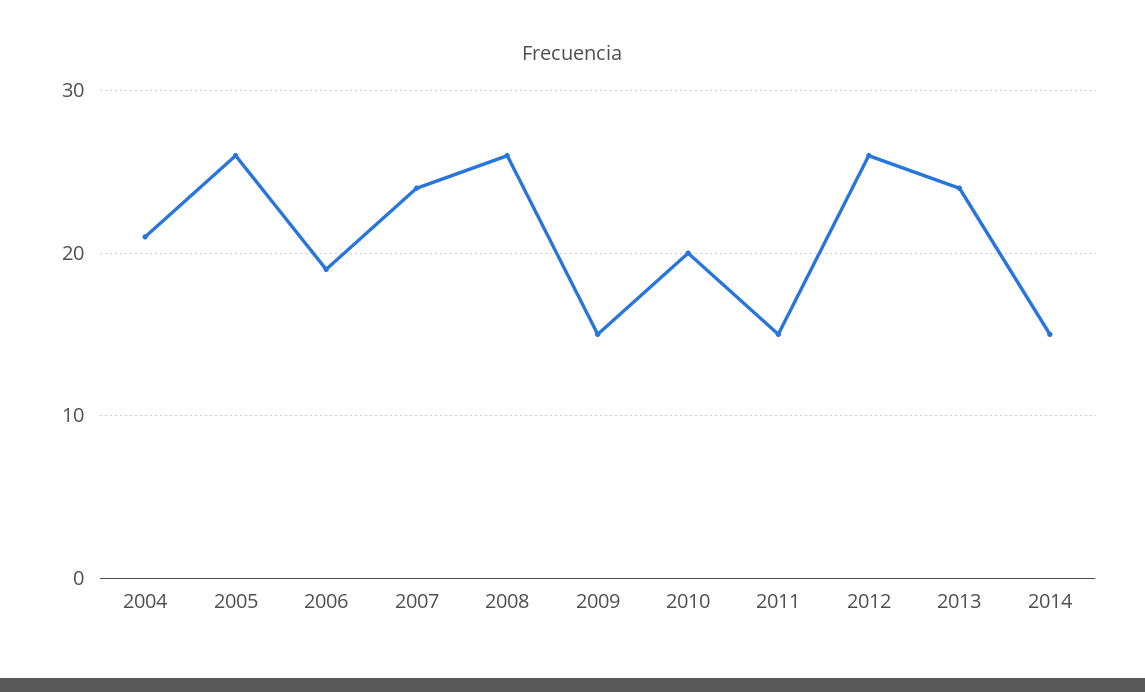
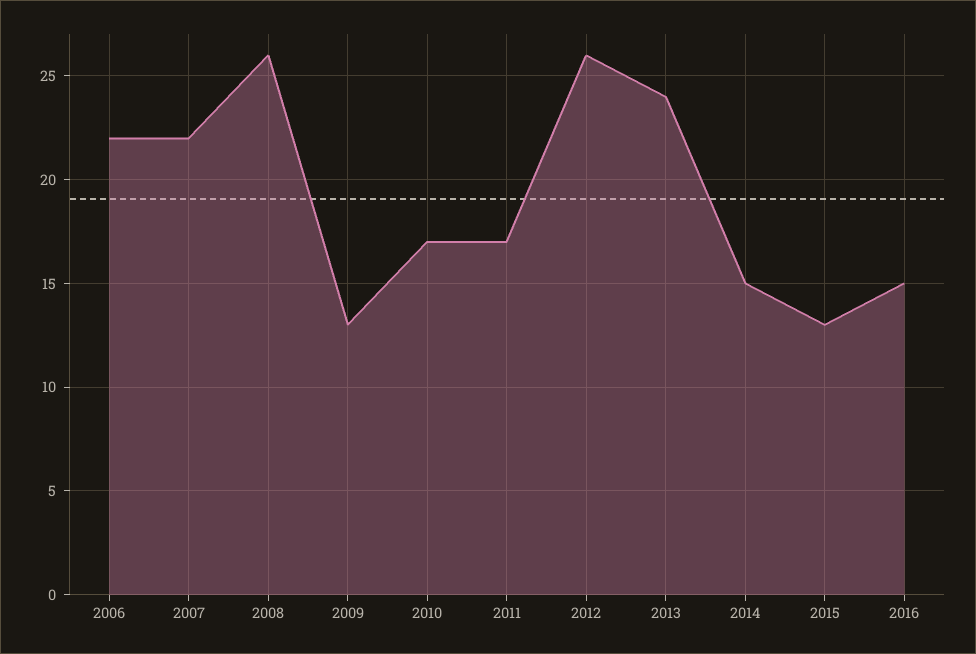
2004: 21 -> none
2005: 26 -> none
2006: 19 -> 22
2007: 24 -> 22
2009: 15 -> 13
2010: 20 -> 17
2011: 15 -> 17
2015: none -> 13
2016: none -> 15

